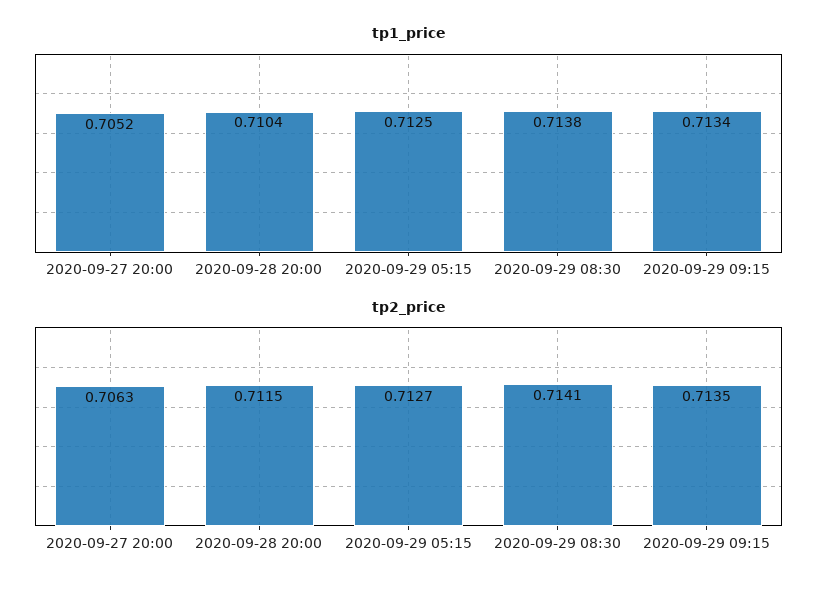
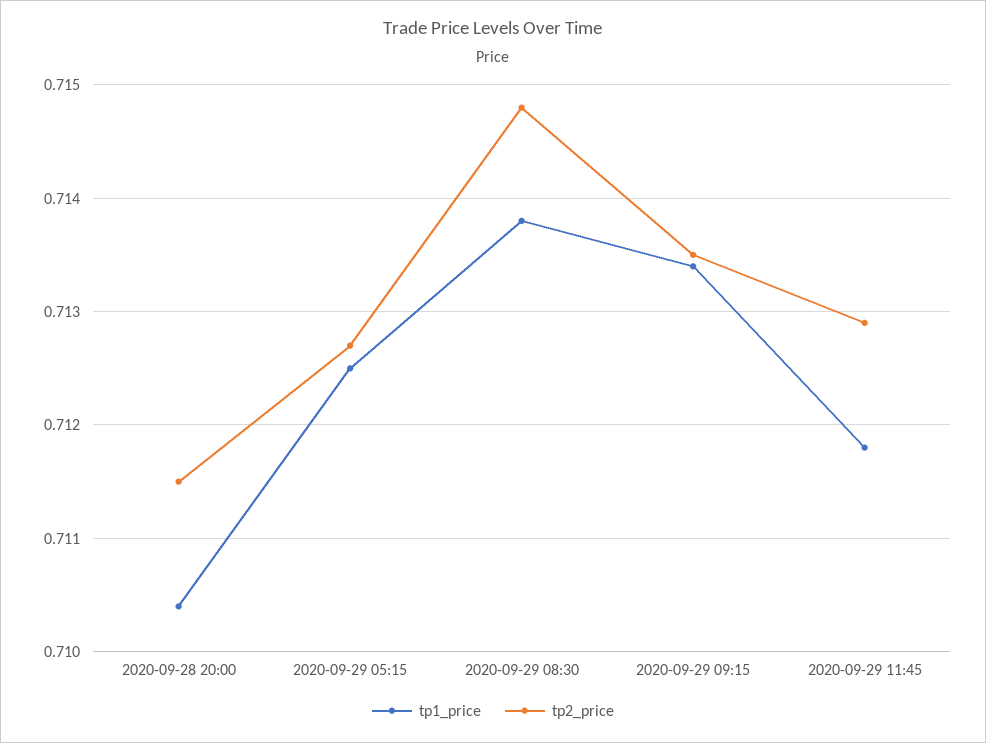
tp1_price, 2020-09-27 20:00: 0.7052 -> none
tp2_price, 2020-09-27 20:00: 0.7063 -> none
tp2_price, 2020-09-29 08:30: 0.7141 -> 0.7148
tp1_price, 2020-09-29 11:45: none -> 0.7118
tp2_price, 2020-09-29 11:45: none -> 0.7129

